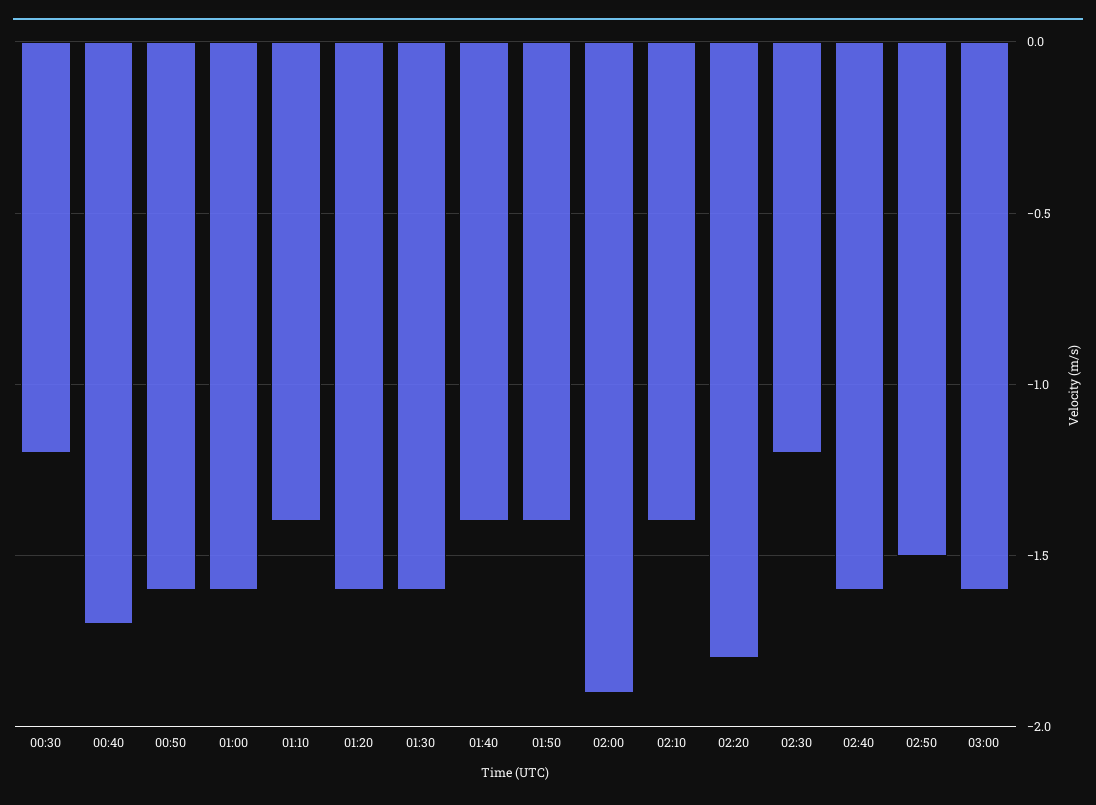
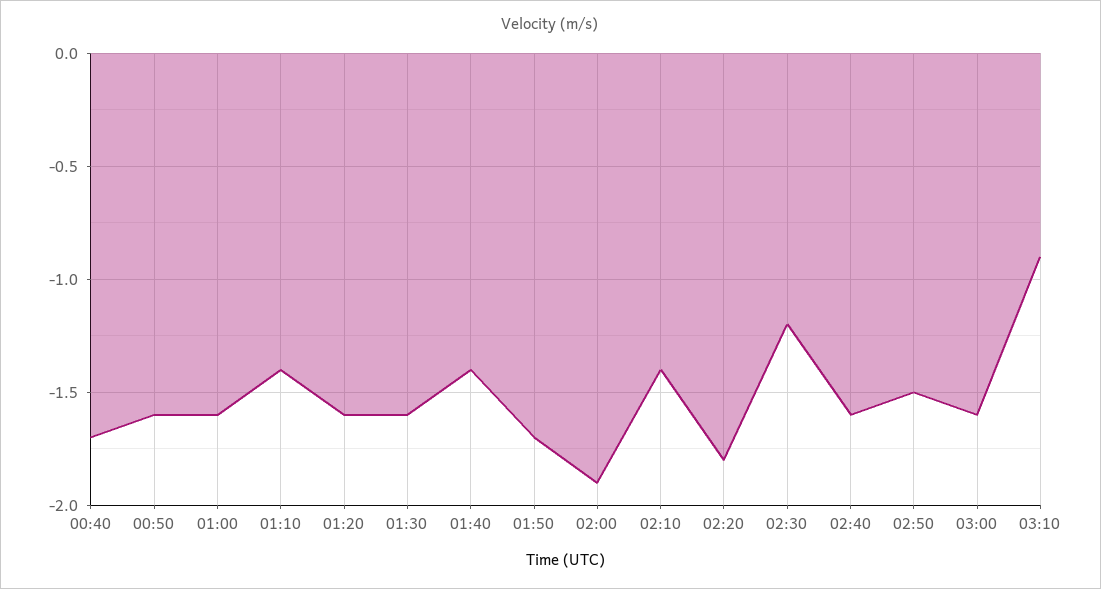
00:30: -1.2 -> none
01:50: -1.4 -> -1.7
03:10: none -> -0.9

